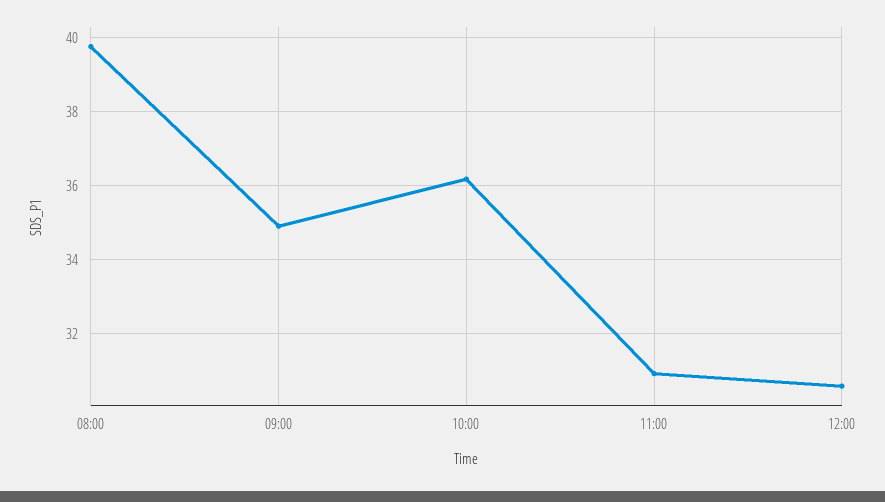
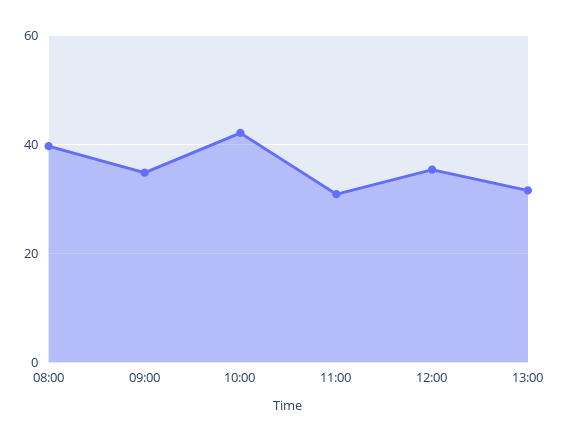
10:00: 36.2 -> 42
12:00: 30.6 -> 36
13:00: none -> 32

